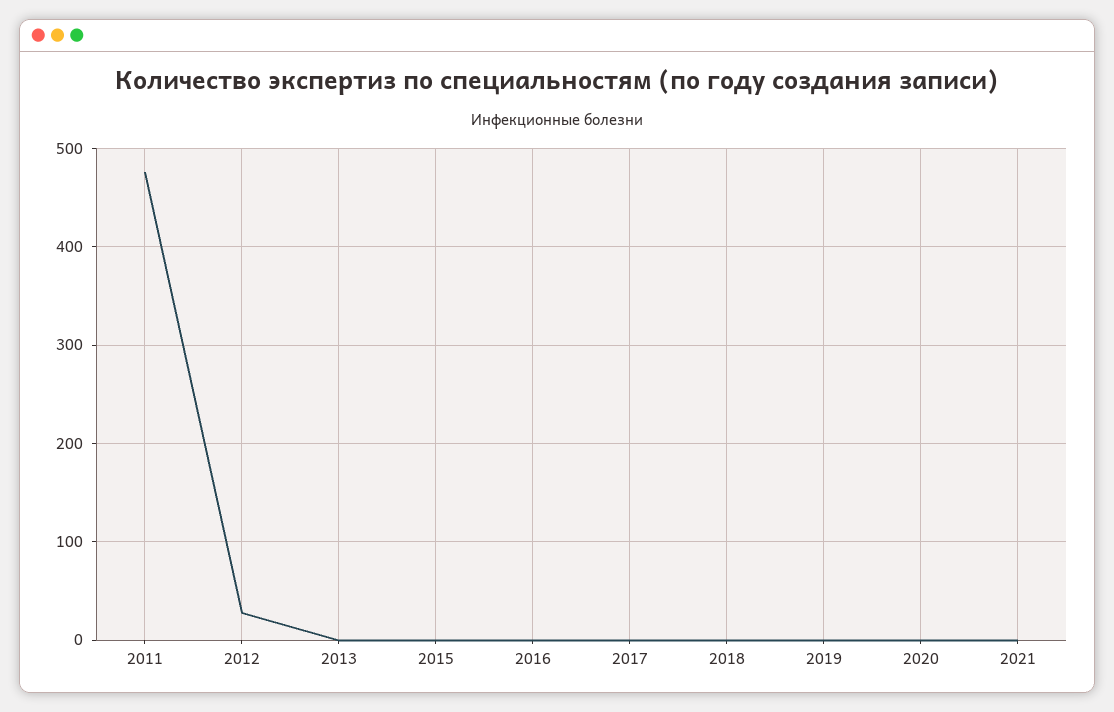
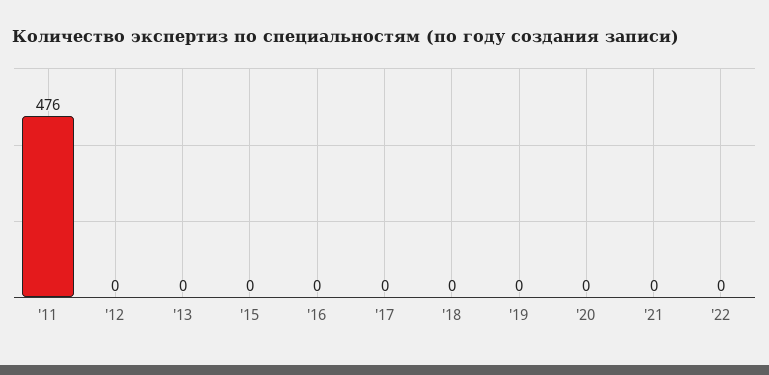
2012: 30 -> 0
'22: none -> 0

